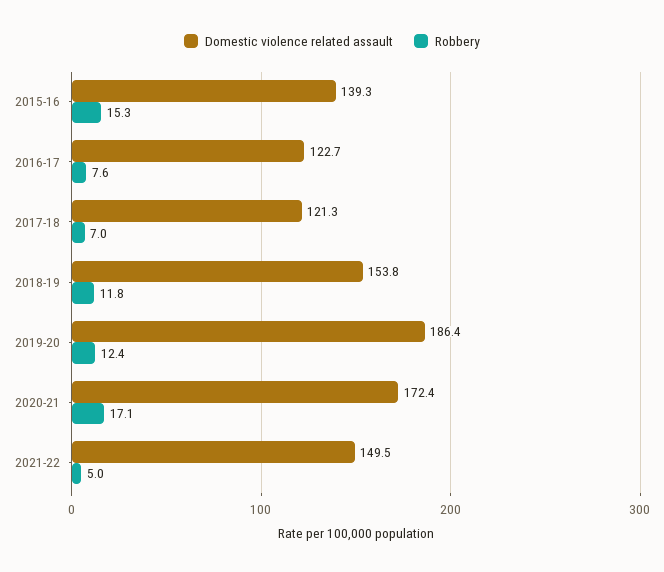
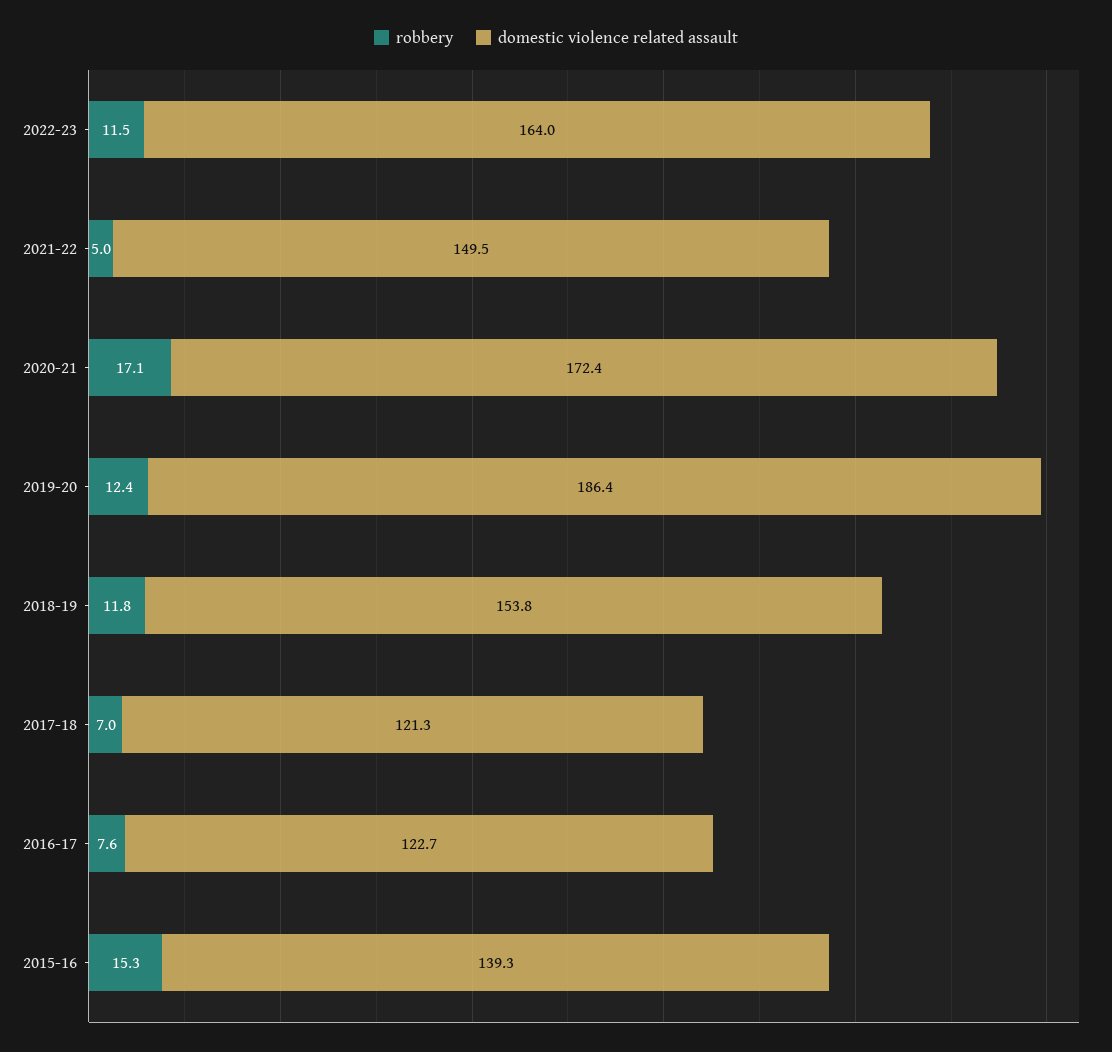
Robbery, 2022-23: none -> 11.5
Domestic violence related assault, 2022-23: none -> 164

